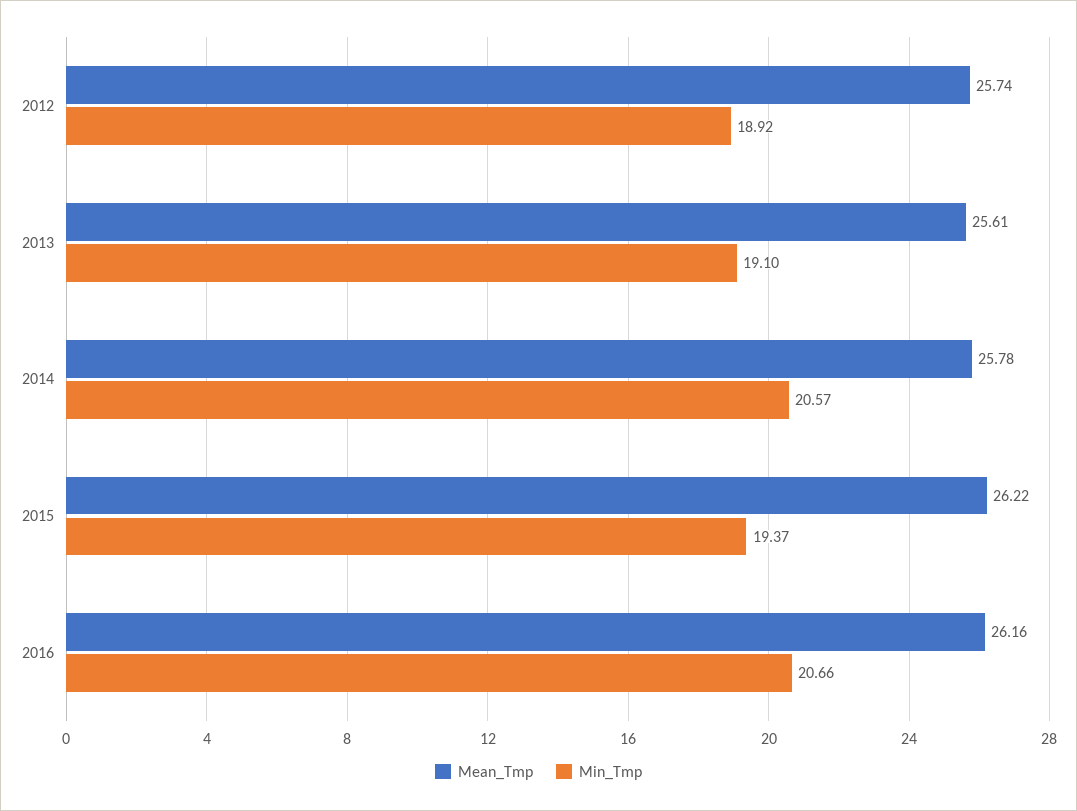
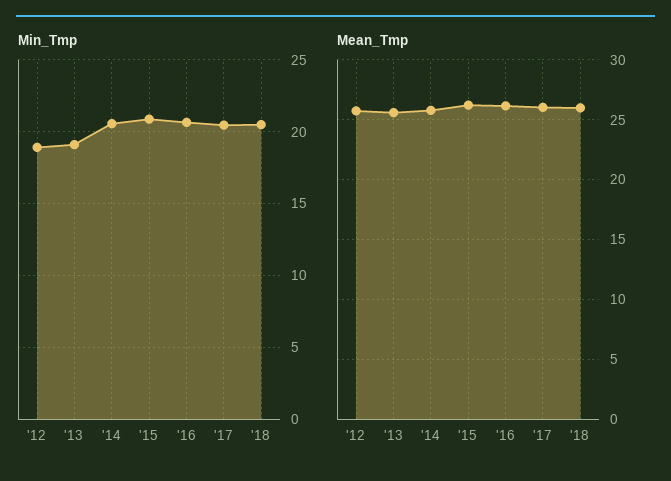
Min_Tmp, 2015: 19.37 -> 21
Min_Tmp, '17: none -> 20.5
Min_Tmp, '18: none -> 20.5
Mean_Tmp, '17: none -> 26
Mean_Tmp, '18: none -> 26

